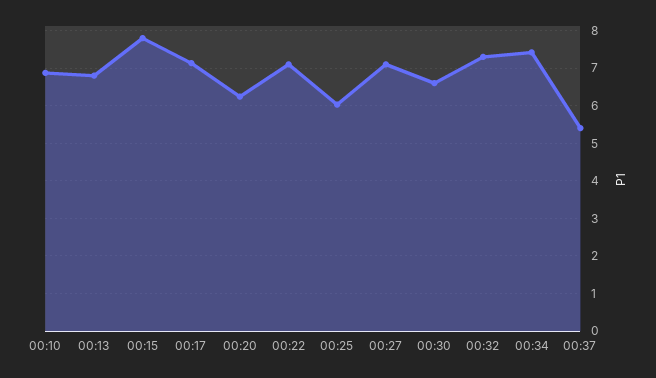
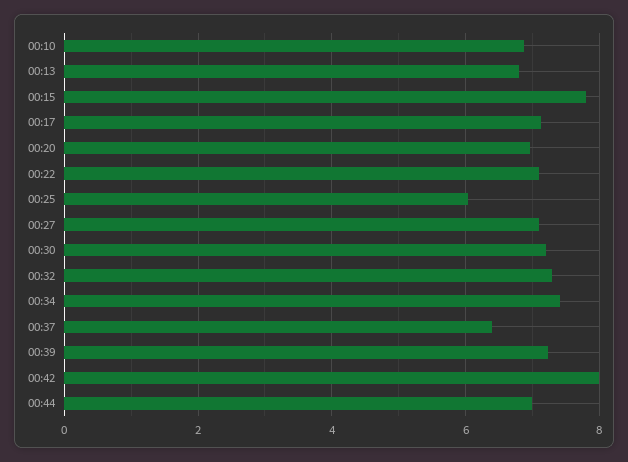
00:20: 6.2 -> 7
00:30: 6.6 -> 7.2
00:37: 5.4 -> 6.4
00:39: none -> 7.2
00:42: none -> 8
00:44: none -> 7

